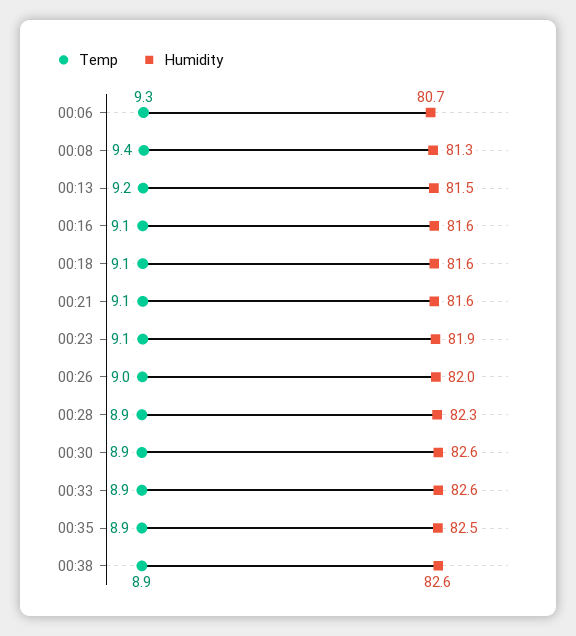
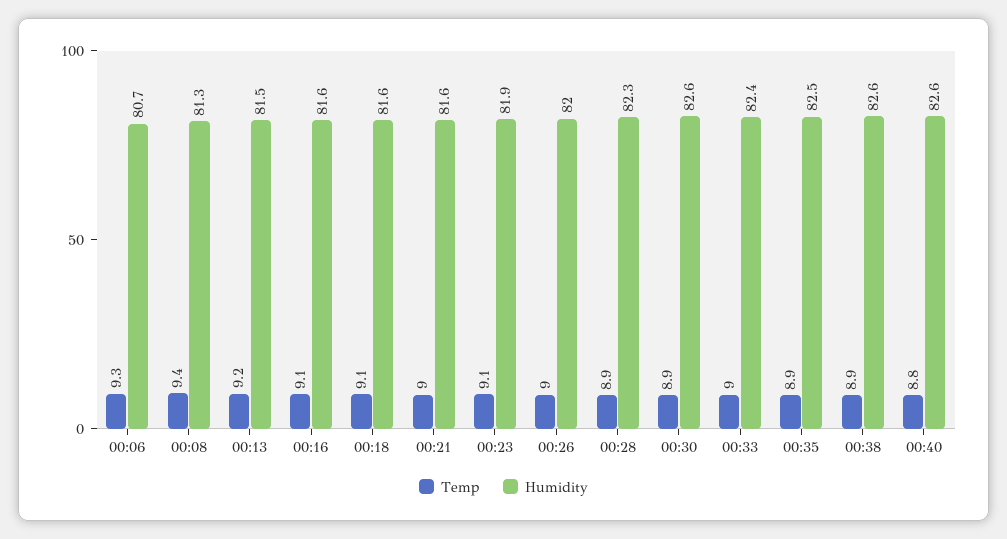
Temp, 00:21: 9.1 -> 9
Temp, 00:33: 8.9 -> 9
Humidity, 00:33: 82.6 -> 82.4
Temp, 00:40: none -> 8.8
Humidity, 00:40: none -> 82.6

